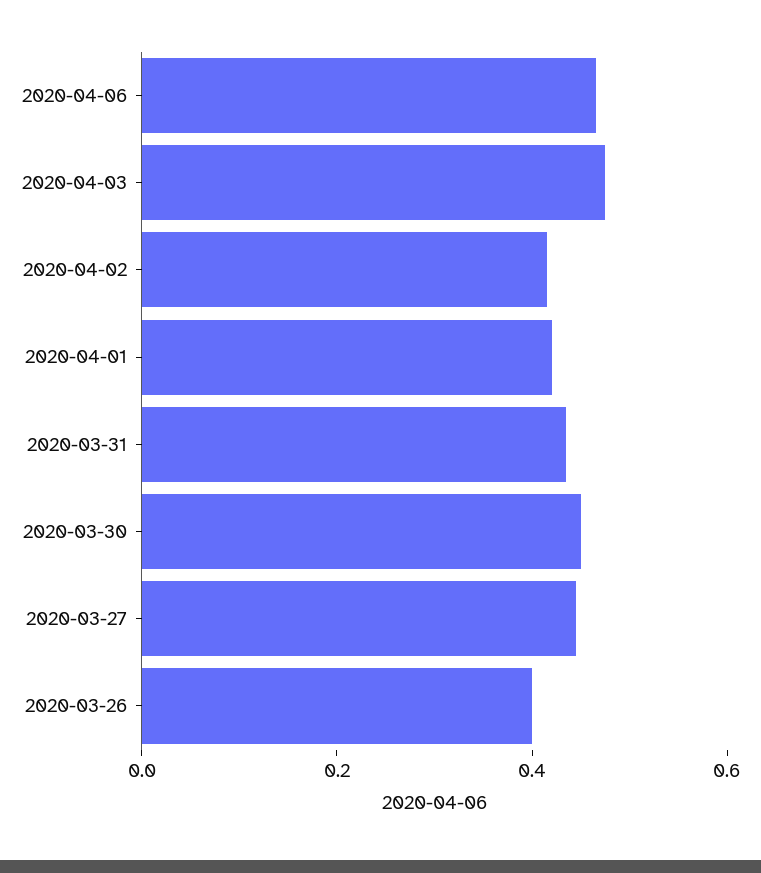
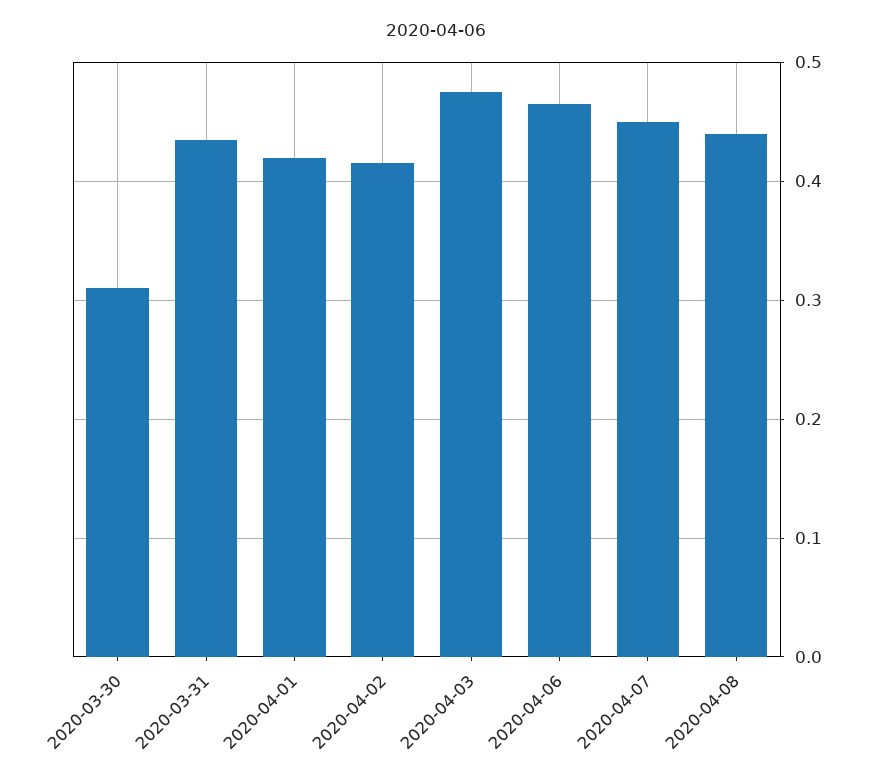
2020-03-30: 0.45 -> 0.31
2020-03-27: 0.45 -> none
2020-03-26: 0.4 -> none
2020-04-07: none -> 0.45
2020-04-08: none -> 0.44

